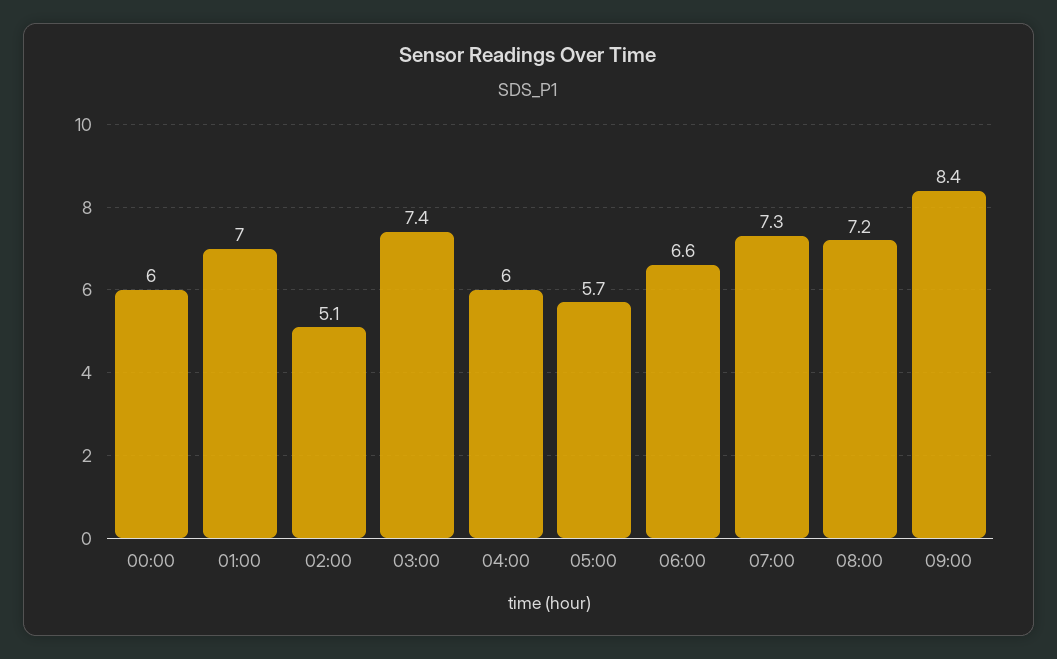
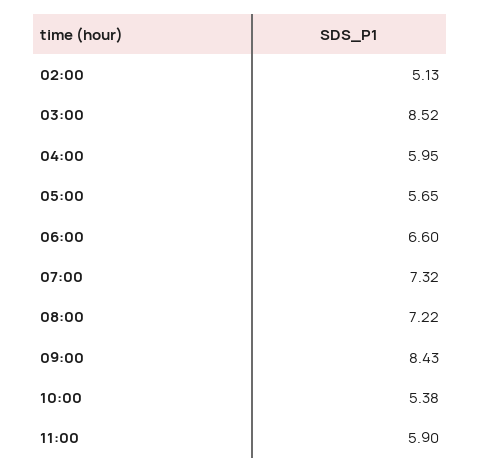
00:00: 6 -> none
01:00: 7 -> none
03:00: 7.4 -> 8.52
10:00: none -> 5.38
11:00: none -> 5.9

